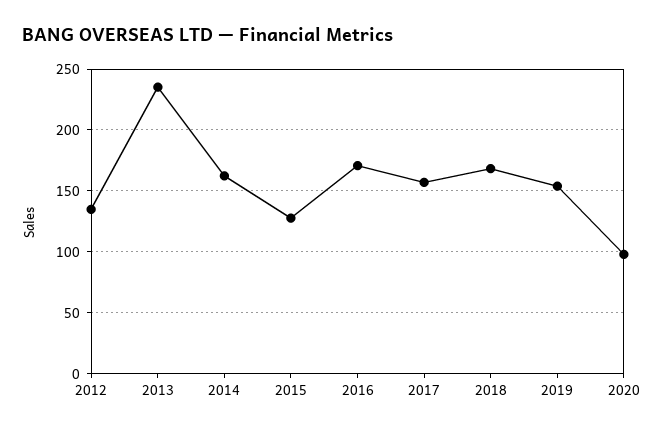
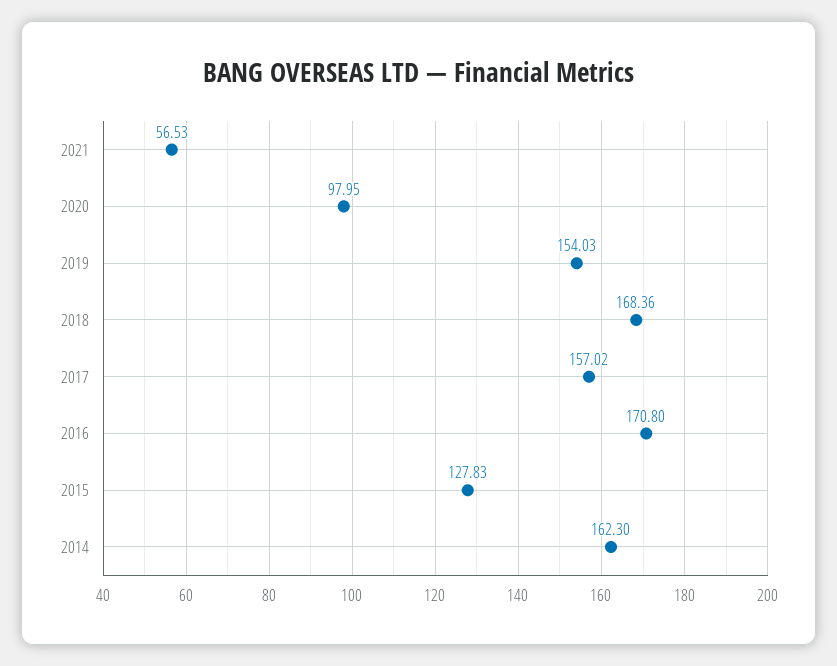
2012: 135 -> none
2013: 235 -> none
2021: none -> 56.53

